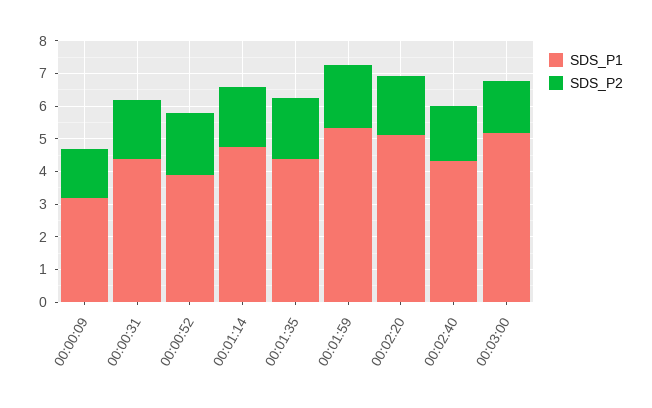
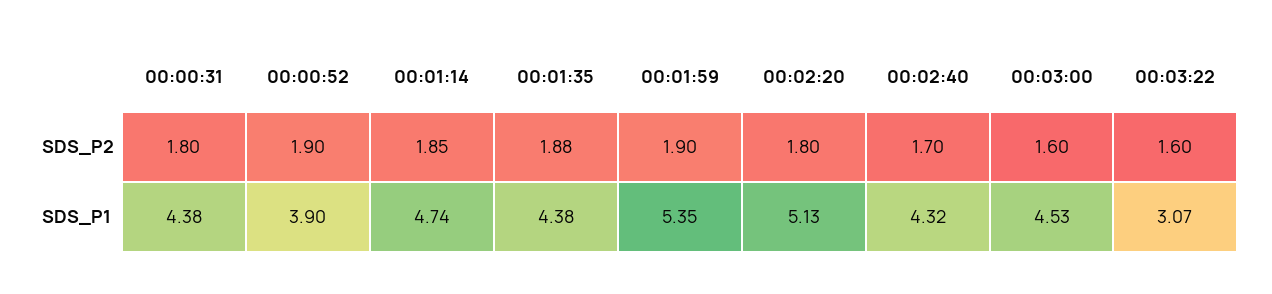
SDS_P1, 00:00:09: 3.25 -> none
SDS_P2, 00:00:09: 1.5 -> none
SDS_P1, 00:03:00: 5.25 -> 4.53
SDS_P2, 00:03:22: none -> 1.6
SDS_P1, 00:03:22: none -> 3.07

